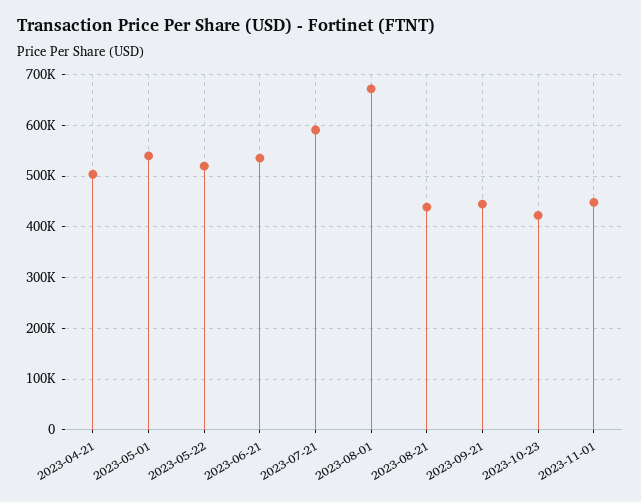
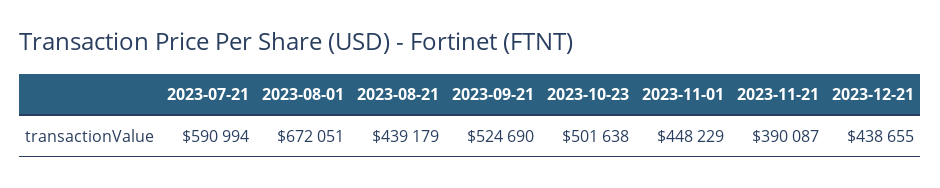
2023-04-21: 500000 -> none
2023-05-01: 540000 -> none
2023-05-22: 520000 -> none
2023-06-21: 540000 -> none
2023-09-21: 440000 -> 524690
2023-10-23: 420000 -> 501638
2023-11-21: none -> 390087
2023-12-21: none -> 438655

